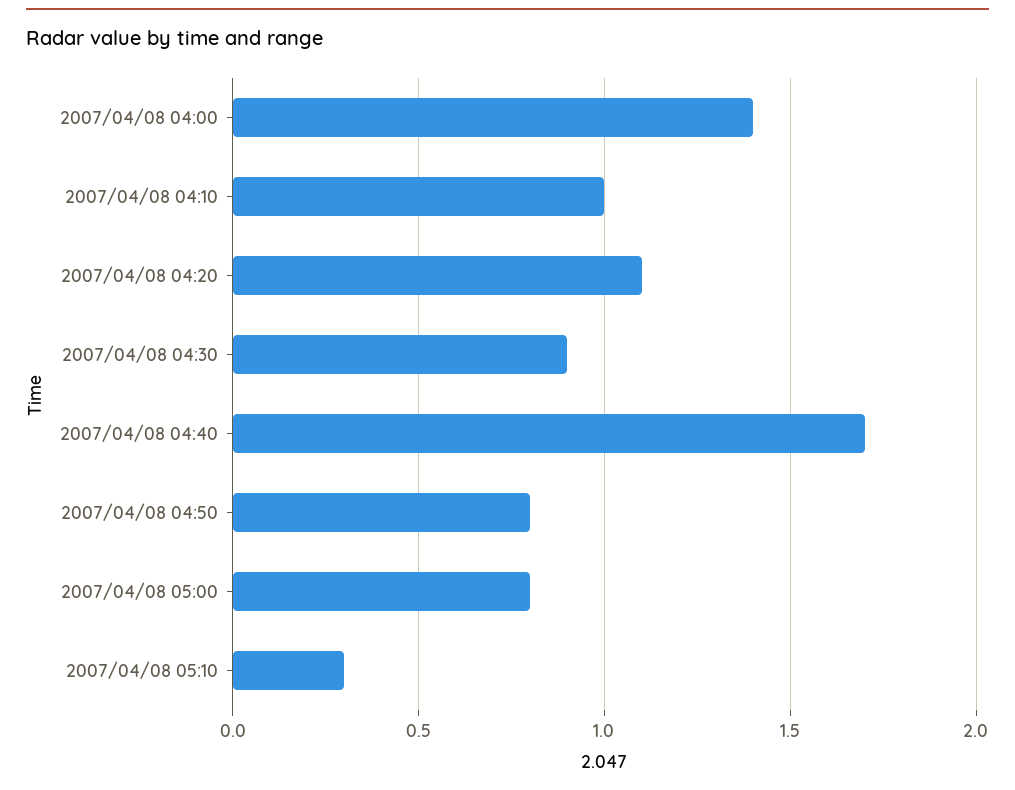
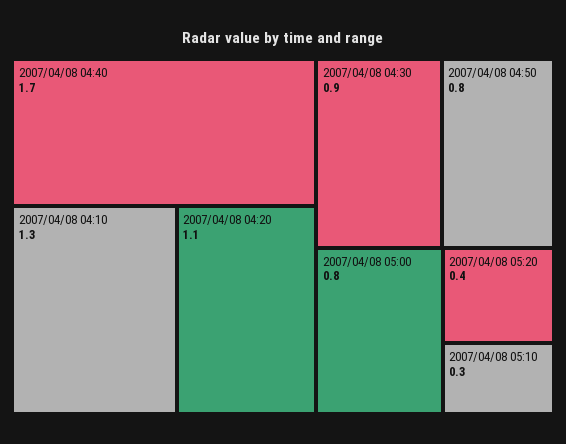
2007/04/08 04:00: 1.4 -> none
2007/04/08 04:10: 1 -> 1.3
2007/04/08 05:20: none -> 0.4

